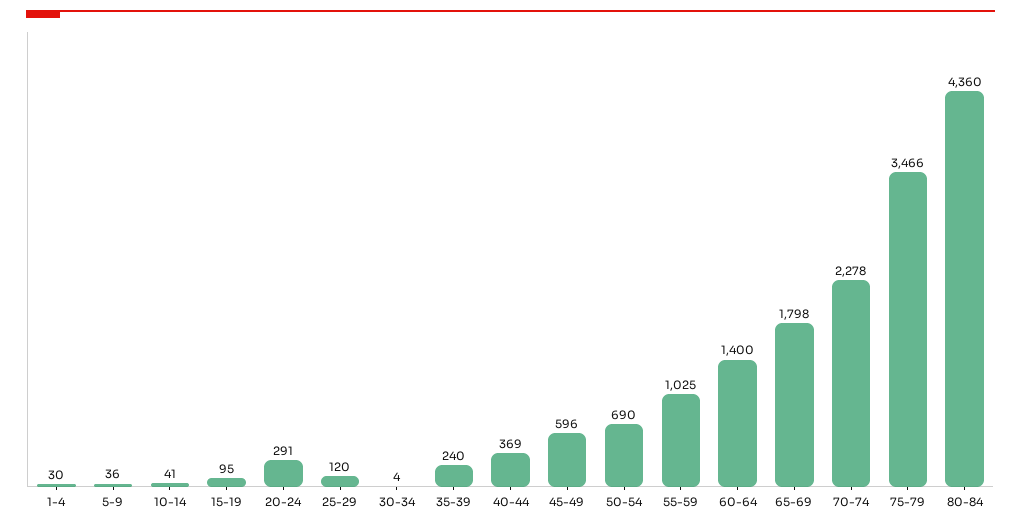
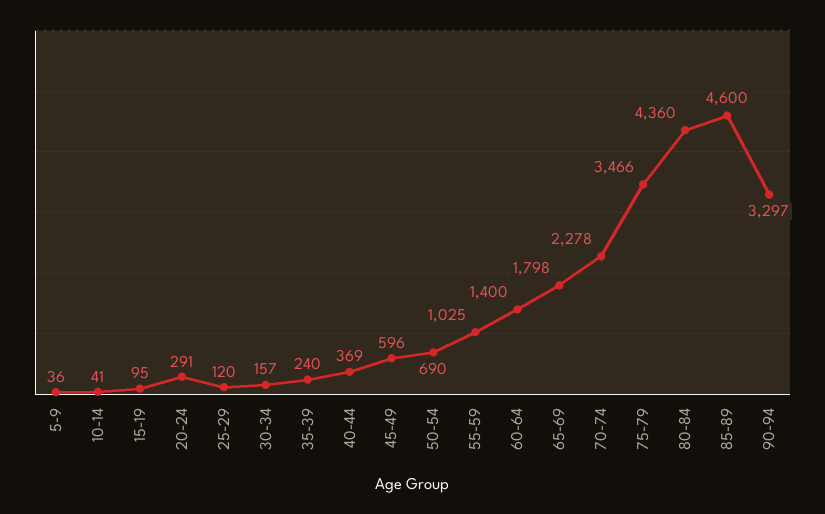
1-4: 30 -> none
30-34: 4 -> 157
85-89: none -> 4600
90-94: none -> 3297

